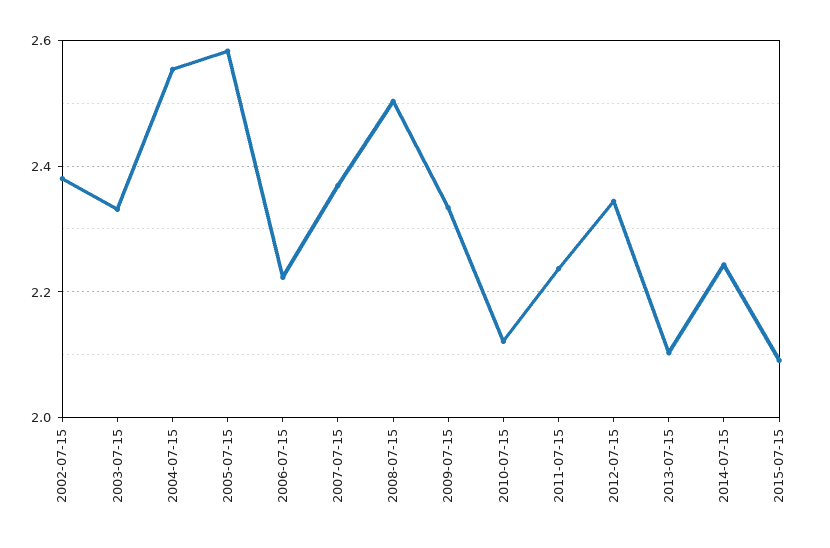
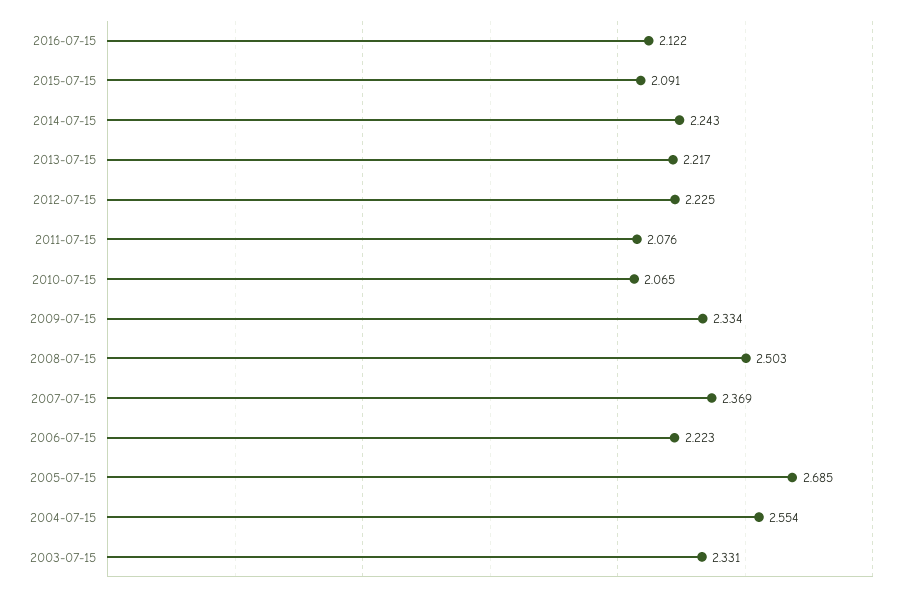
2002-07-15: 2.38 -> none
2005-07-15: 2.58 -> 2.685
2010-07-15: 2.12 -> 2.065
2011-07-15: 2.24 -> 2.076
2012-07-15: 2.34 -> 2.225
2013-07-15: 2.1 -> 2.217
2016-07-15: none -> 2.122

